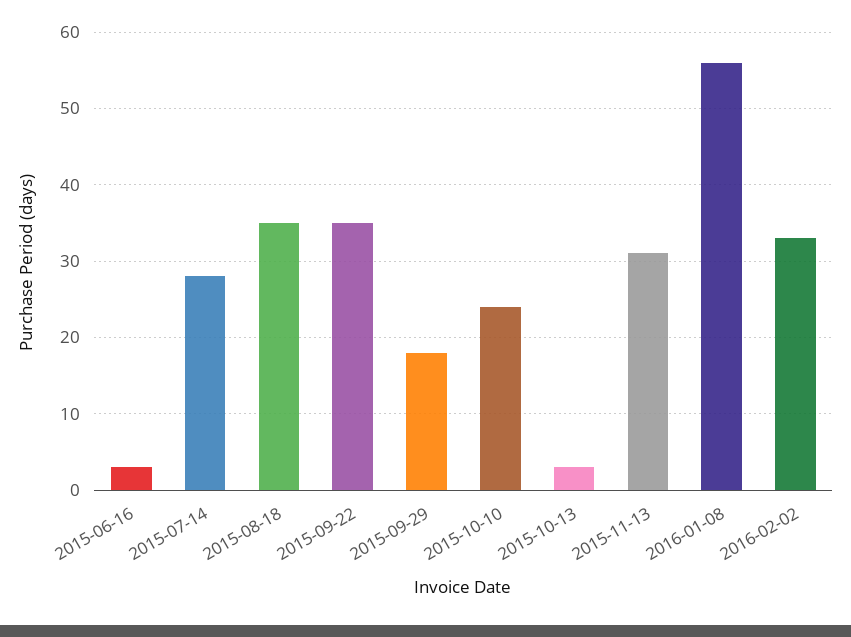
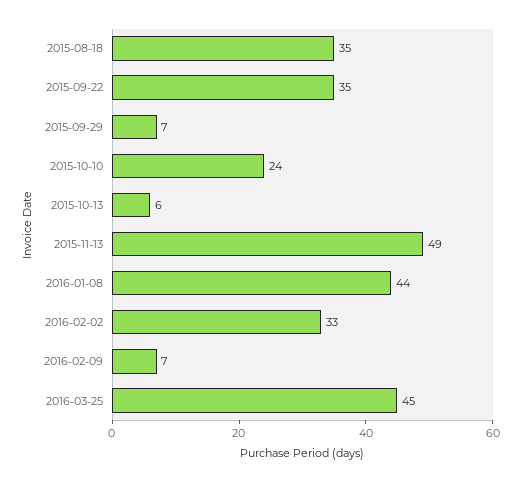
2015-06-16: 3 -> none
2015-07-14: 28 -> none
2015-09-29: 18 -> 7
2015-10-13: 3 -> 6
2015-11-13: 31 -> 49
2016-01-08: 56 -> 44
2016-02-09: none -> 7
2016-03-25: none -> 45

